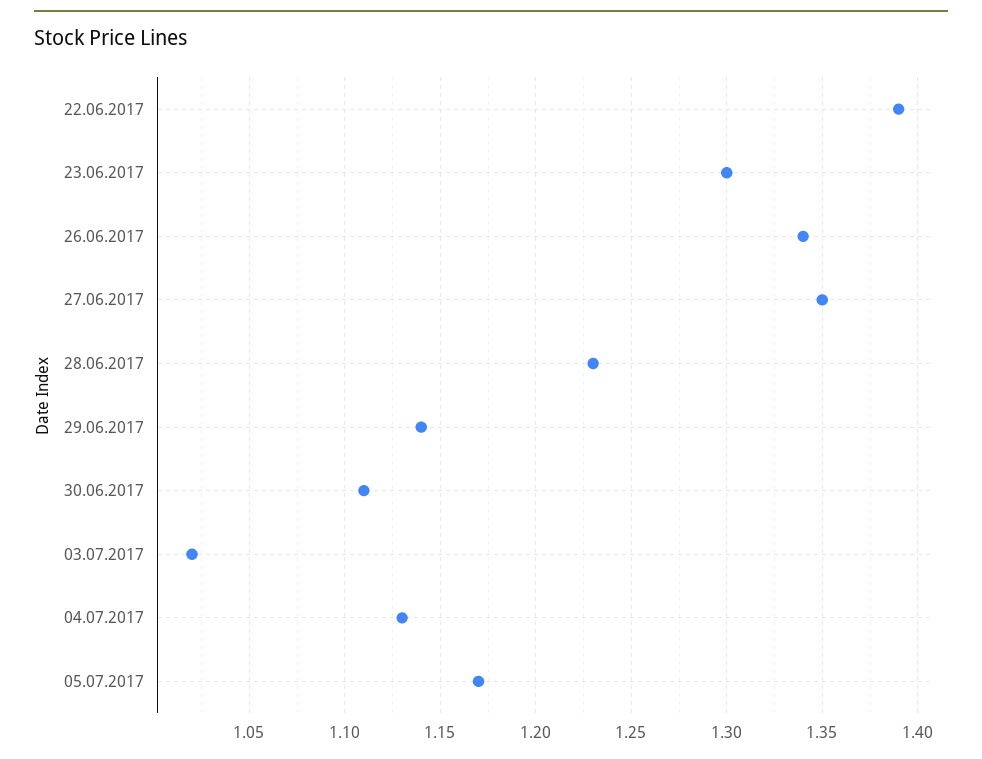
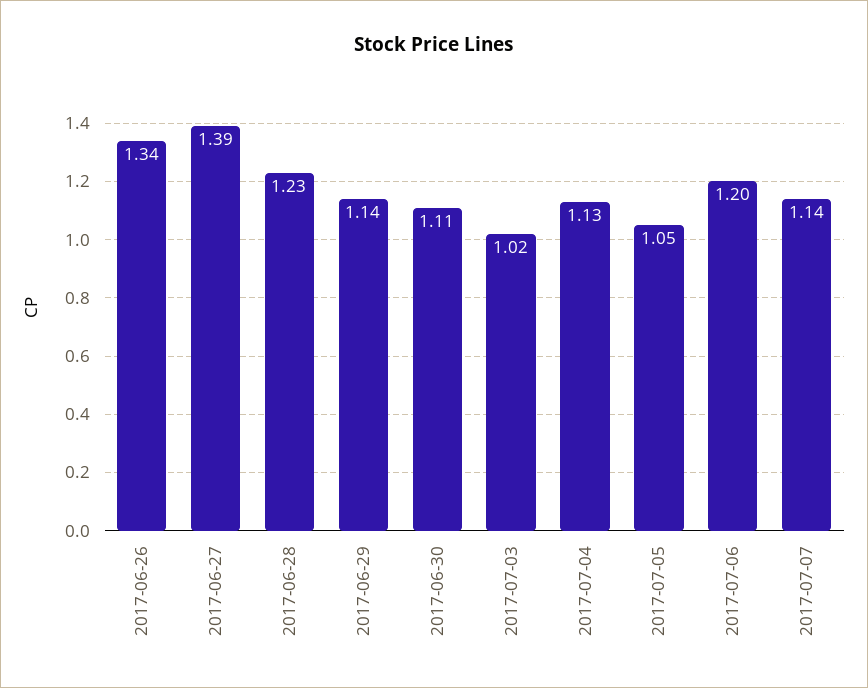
22.06.2017: 1.39 -> none
23.06.2017: 1.3 -> none
27.06.2017: 1.35 -> 1.39
05.07.2017: 1.17 -> 1.05
2017-07-06: none -> 1.2
2017-07-07: none -> 1.14

